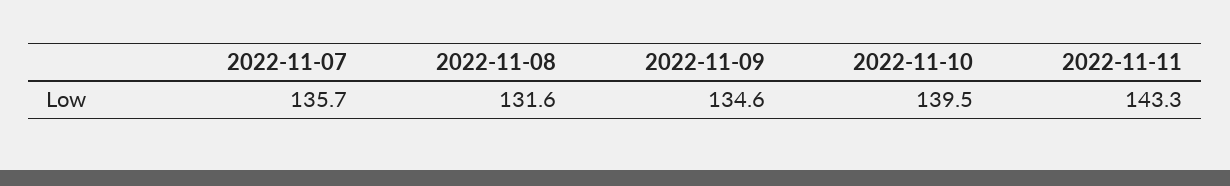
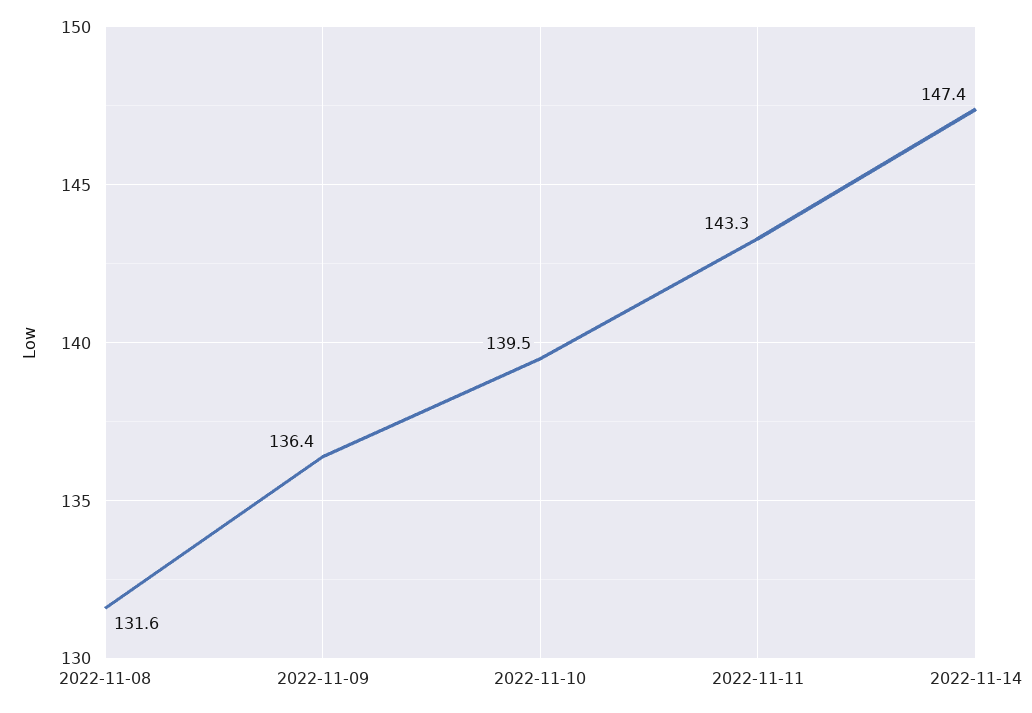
2022-11-07: 135.7 -> none
2022-11-09: 134.6 -> 136.4
2022-11-14: none -> 147.4

